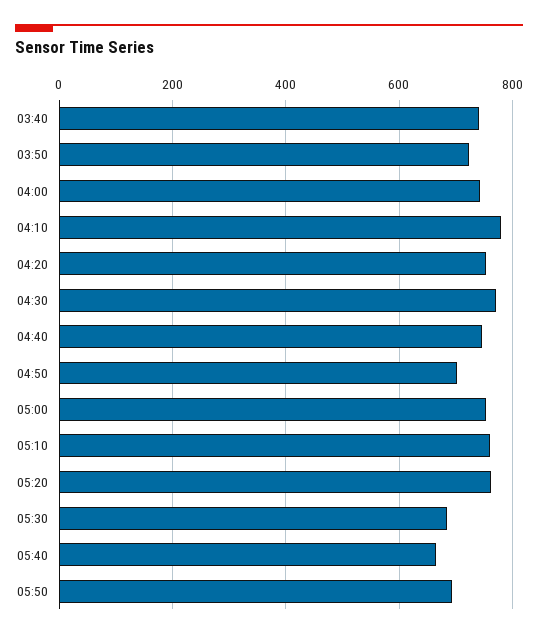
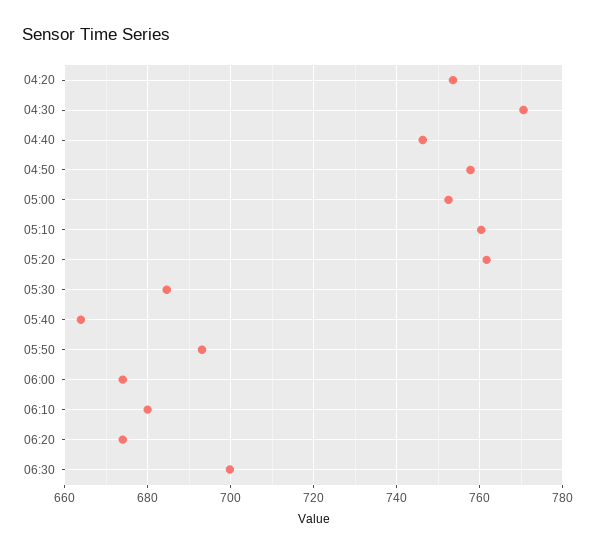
03:40: 740 -> none
03:50: 720 -> none
04:00: 740 -> none
04:10: 780 -> none
04:50: 700 -> 758
06:00: none -> 674
06:10: none -> 680
06:20: none -> 674
06:30: none -> 700

